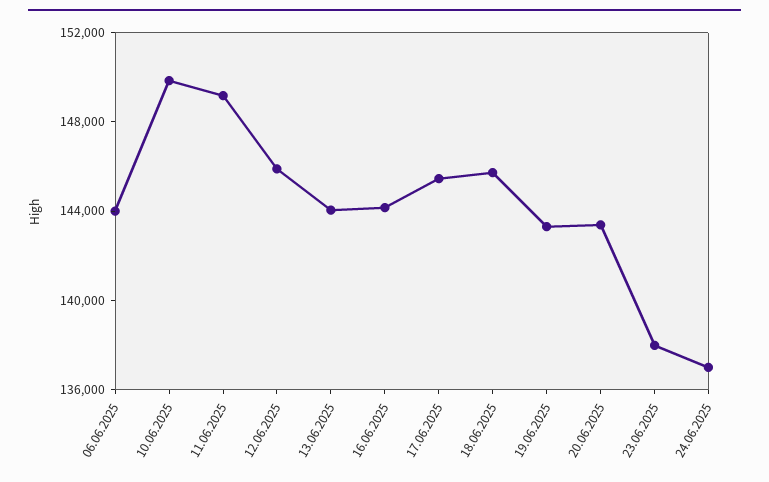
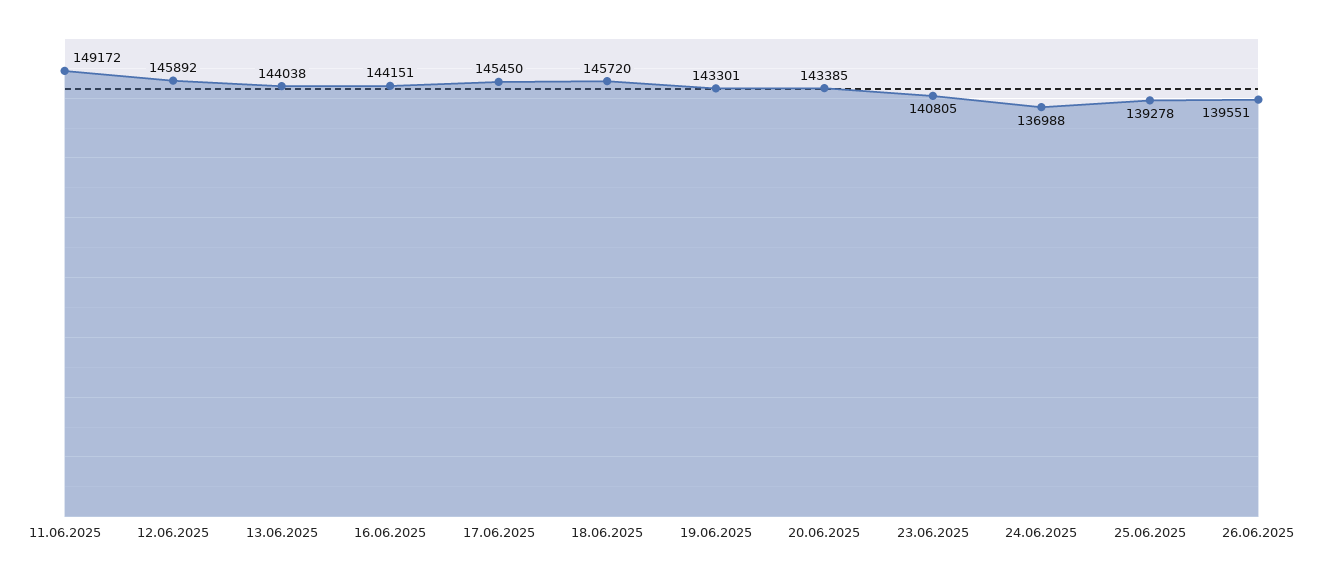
06.06.2025: 144000 -> none
10.06.2025: 150000 -> none
23.06.2025: 138000 -> 140805
25.06.2025: none -> 139278
26.06.2025: none -> 139551

